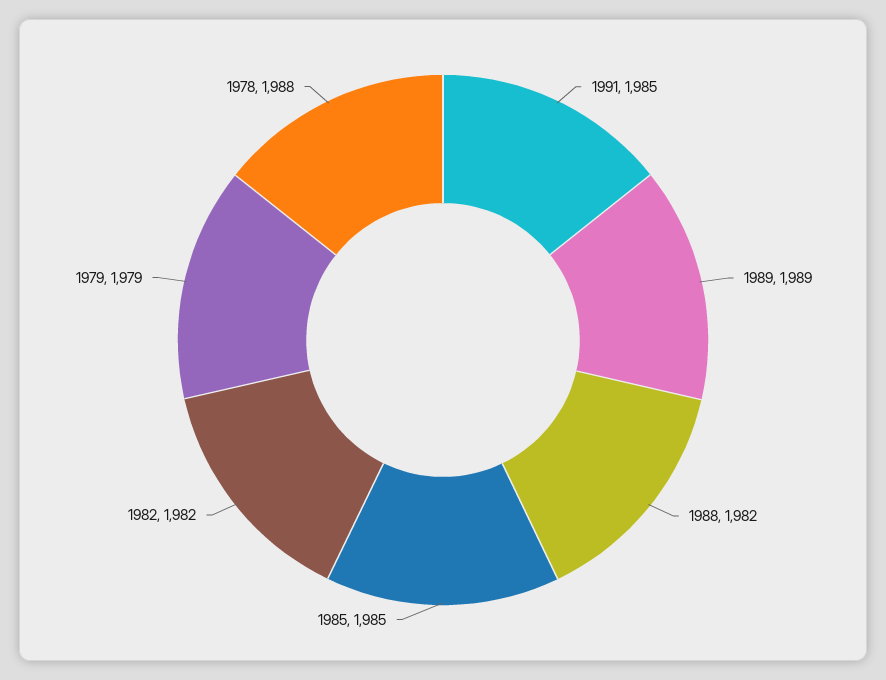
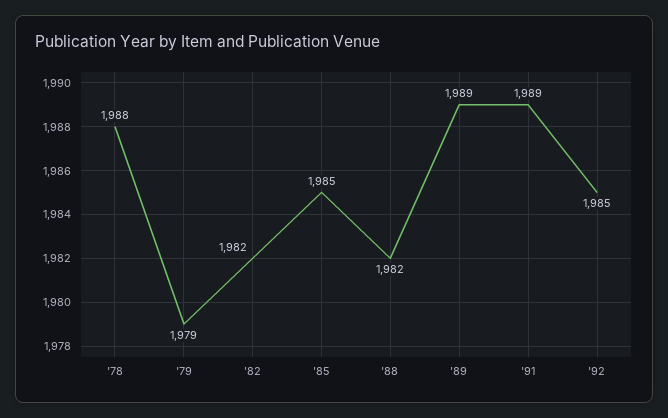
1991: 1985 -> 1989
'92: none -> 1985

